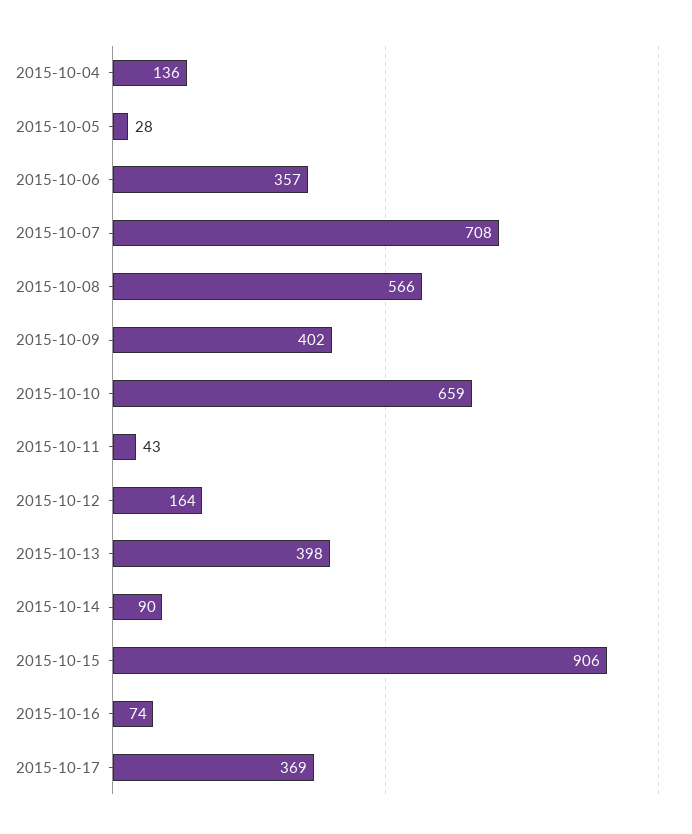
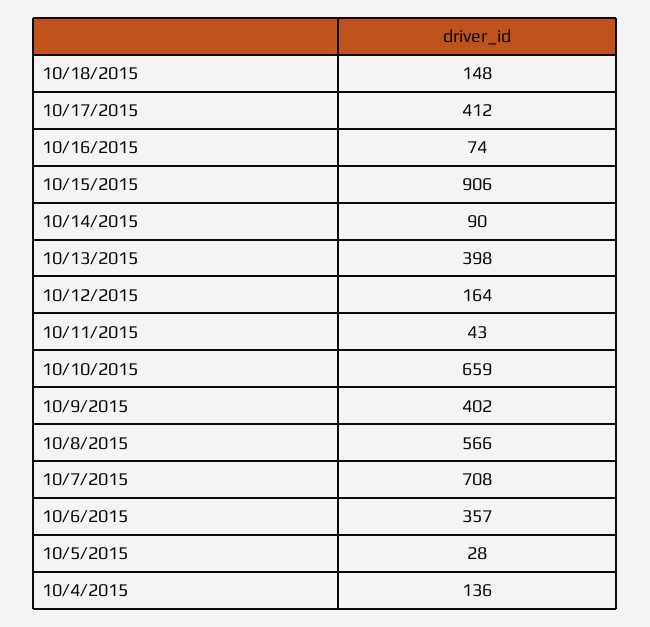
2015-10-17: 369 -> 412
10/18/2015: none -> 148

